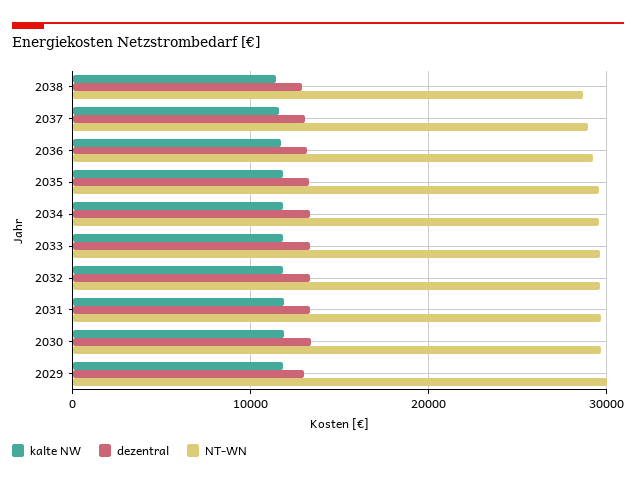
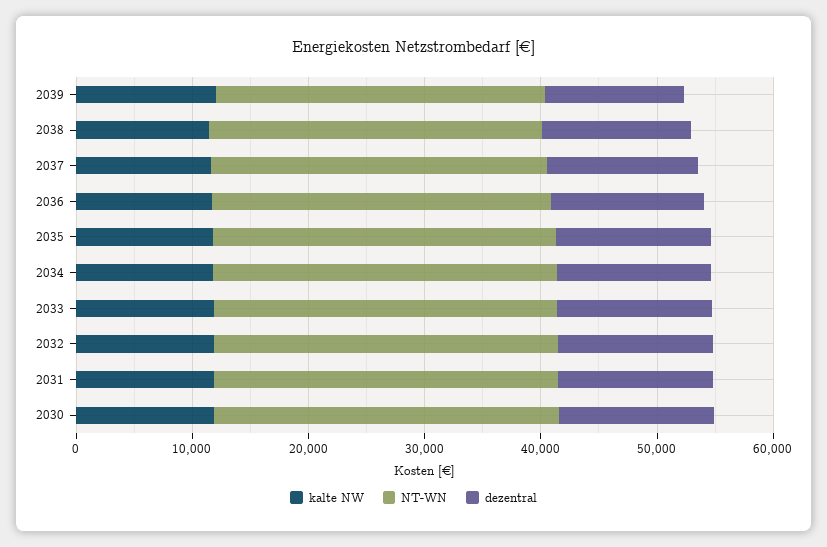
kalte NW, 2029: 12000 -> none
dezentral, 2029: 13000 -> none
NT-WN, 2029: 30000 -> none
kalte NW, 2039: none -> 12000
NT-WN, 2039: none -> 28000
dezentral, 2039: none -> 12000

